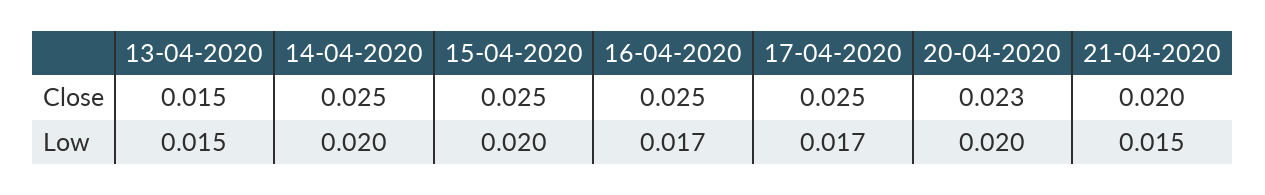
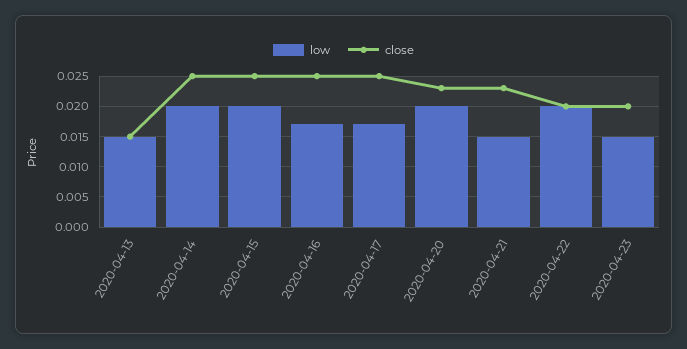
Close, 21-04-2020: 0.02 -> 0.023
Low, 2020-04-22: none -> 0.02
Close, 2020-04-22: none -> 0.02
Low, 2020-04-23: none -> 0.015
Close, 2020-04-23: none -> 0.02

